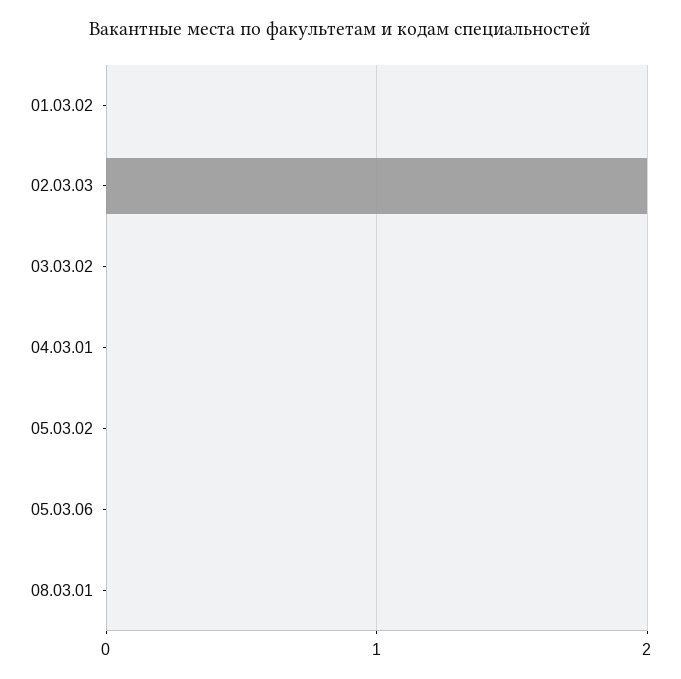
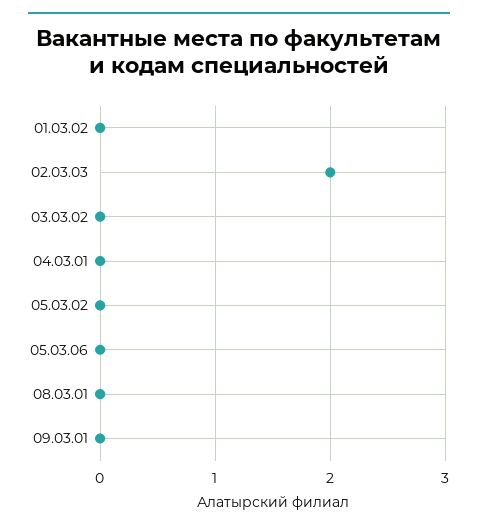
09.03.01: none -> 0

